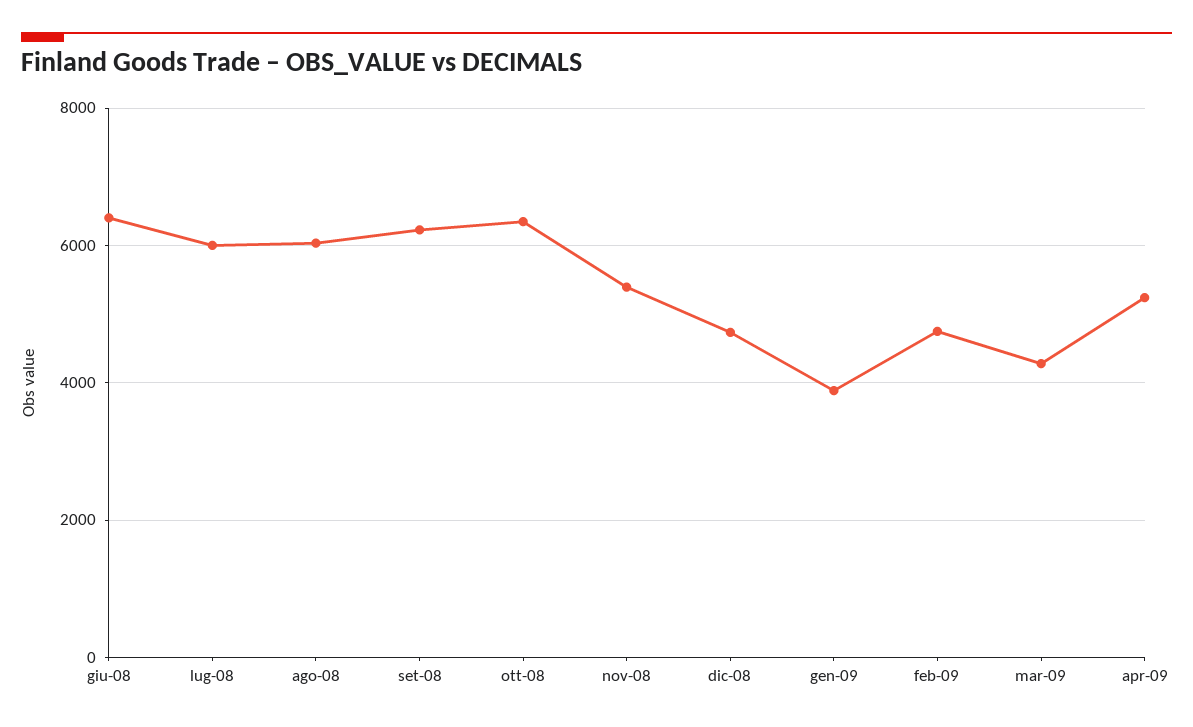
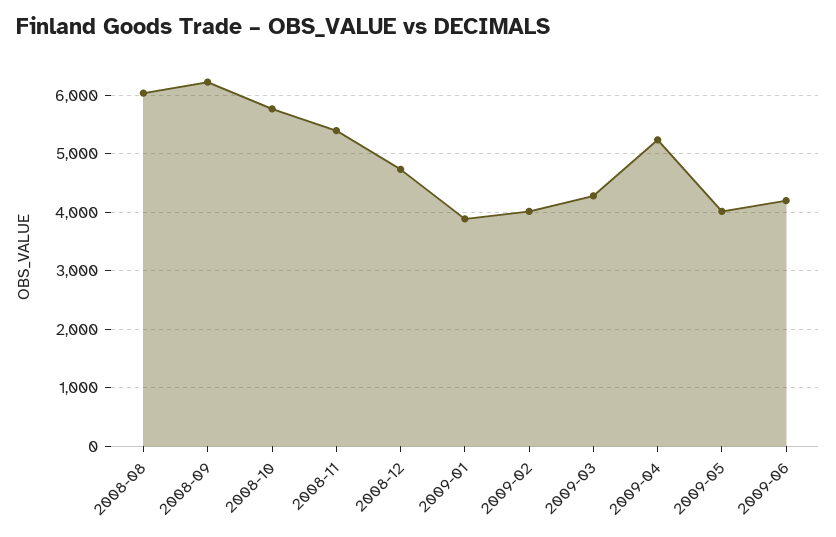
giu-08: 6400 -> none
lug-08: 6000 -> none
ott-08: 6400 -> 5800
feb-09: 4800 -> 4000
2009-05: none -> 4000
2009-06: none -> 4200

